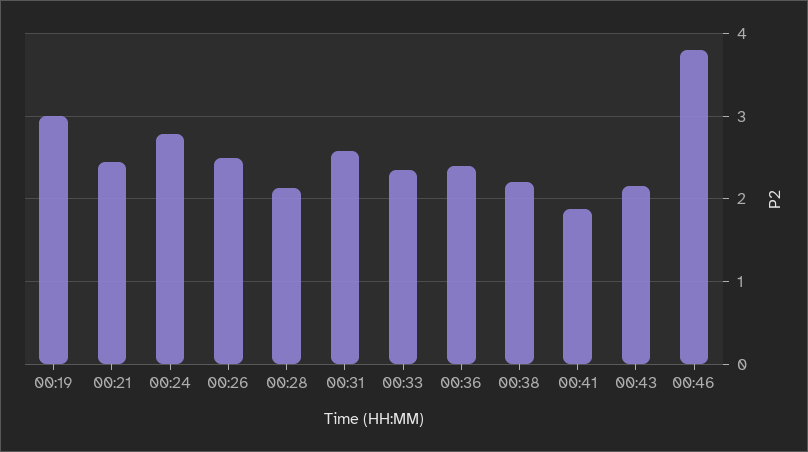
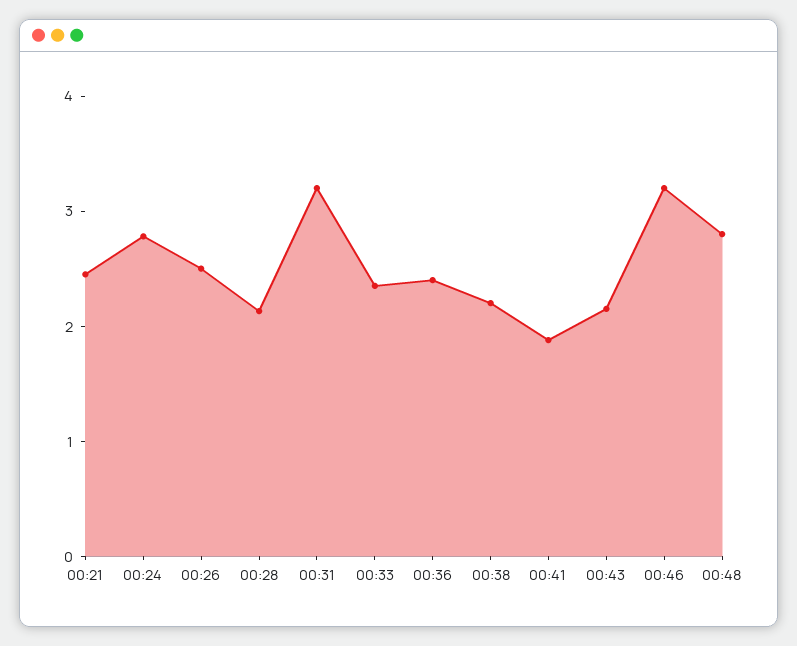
00:19: 3 -> none
00:31: 2.6 -> 3.2
00:46: 3.8 -> 3.2
00:48: none -> 2.8

